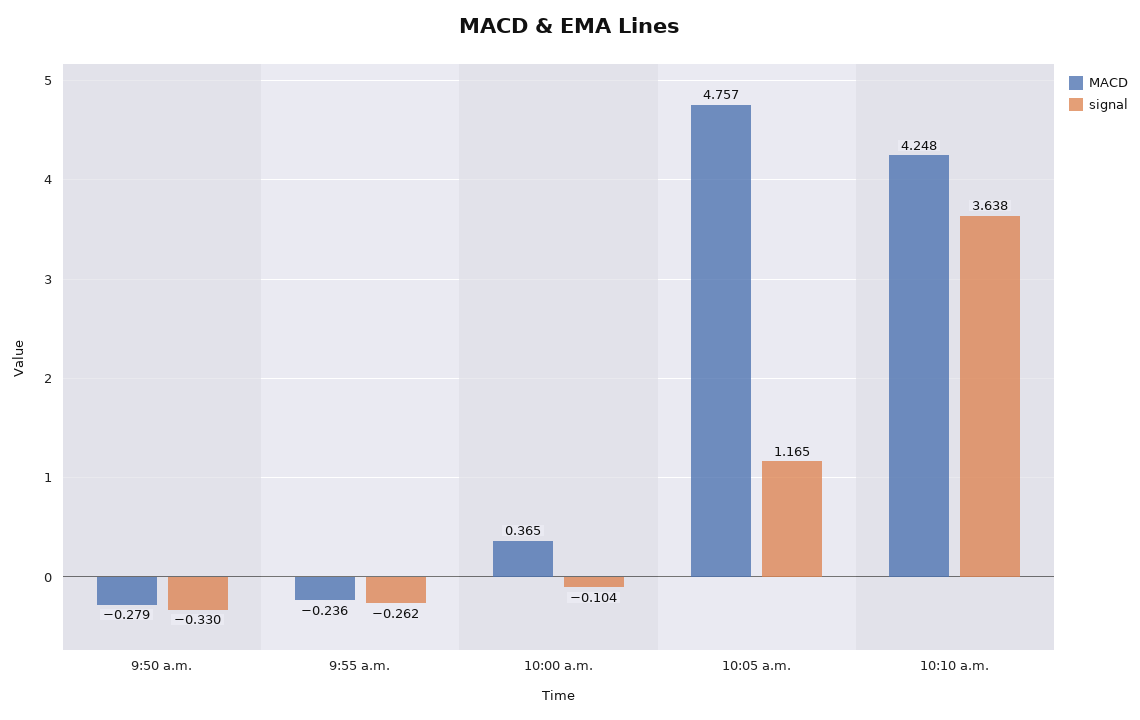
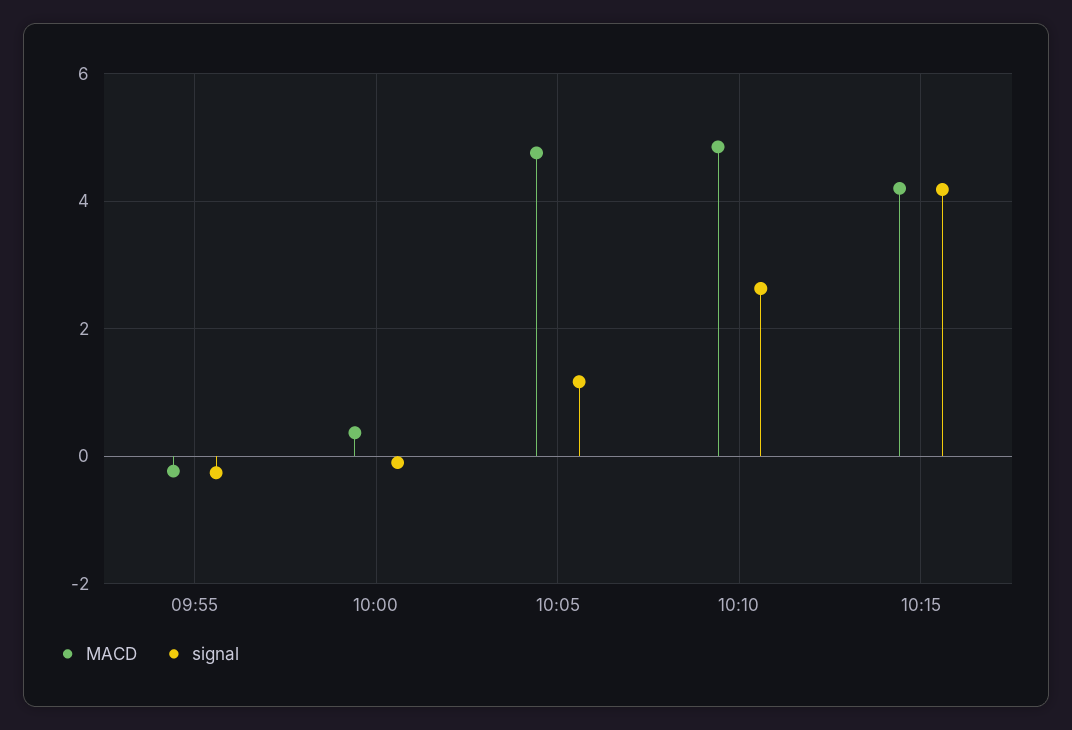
MACD, 9:50 a.m.: -0.279 -> none
signal, 9:50 a.m.: -0.33 -> none
MACD, 10:10 a.m.: 4.248 -> 4.8
signal, 10:10 a.m.: 3.638 -> 2.6
MACD, 10:15: none -> 4.2
signal, 10:15: none -> 4.2

